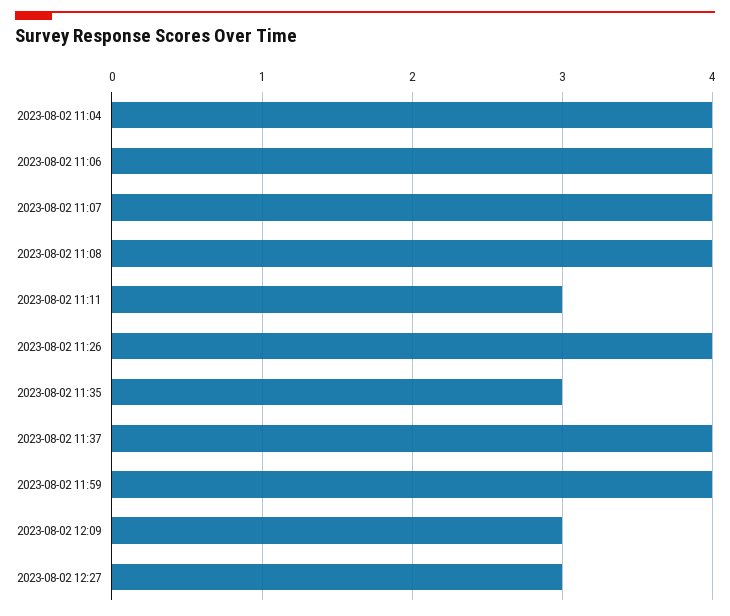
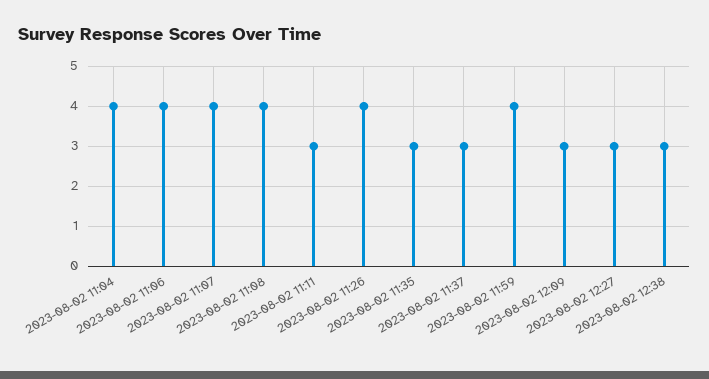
2023-08-02 11:37: 4 -> 3
2023-08-02 12:38: none -> 3

